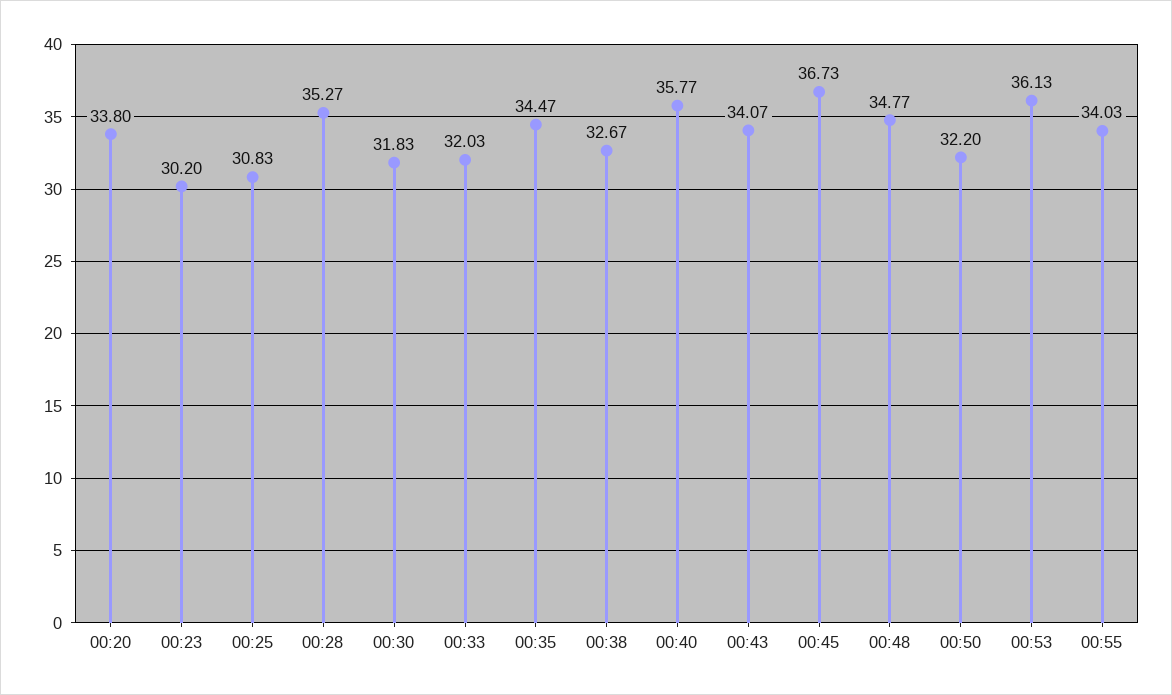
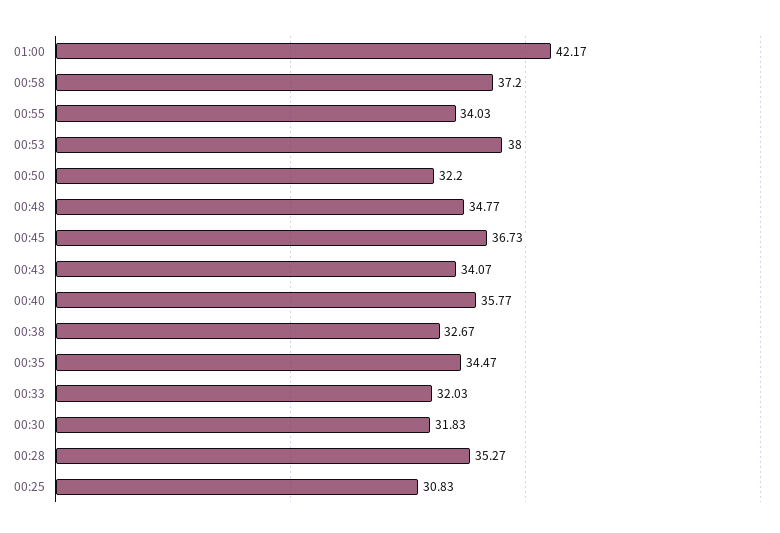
00:20: 33.8 -> none
00:23: 30.2 -> none
00:53: 36.13 -> 38
01:00: none -> 42.17
00:58: none -> 37.2

